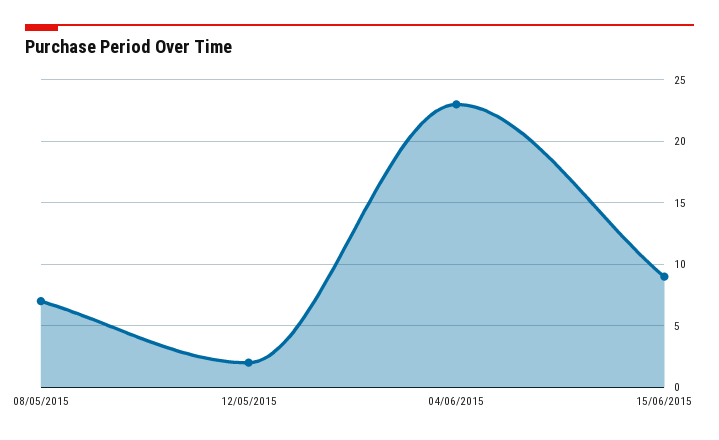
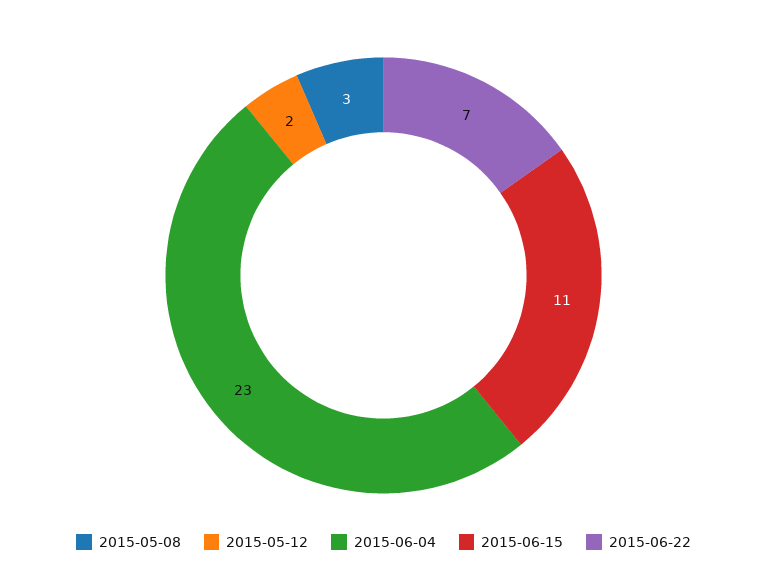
08/05/2015: 7 -> 3
15/06/2015: 9 -> 11
2015-06-22: none -> 7

